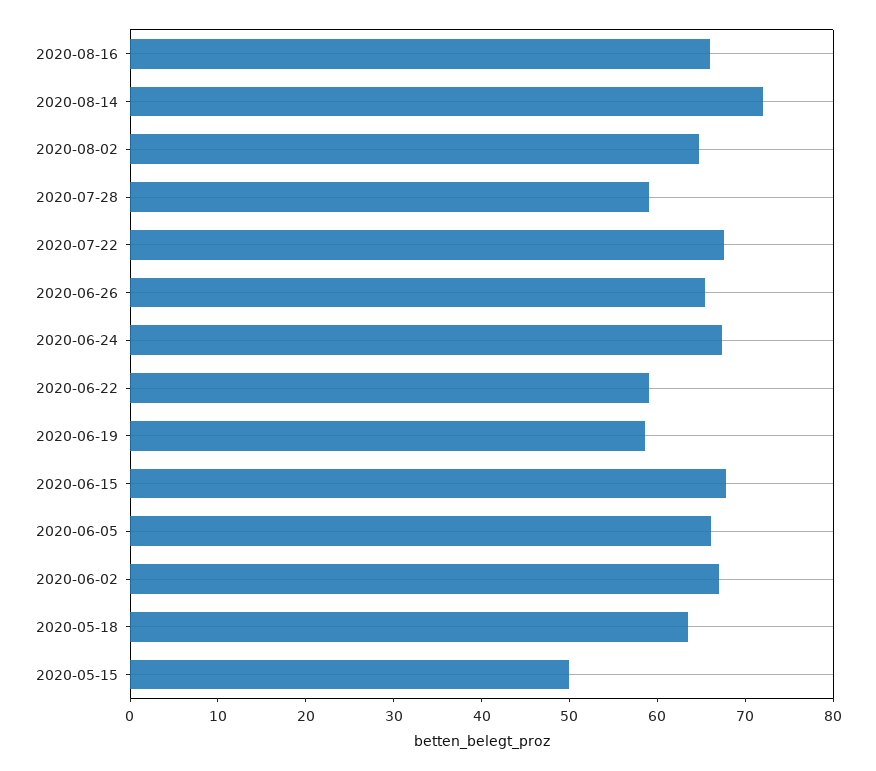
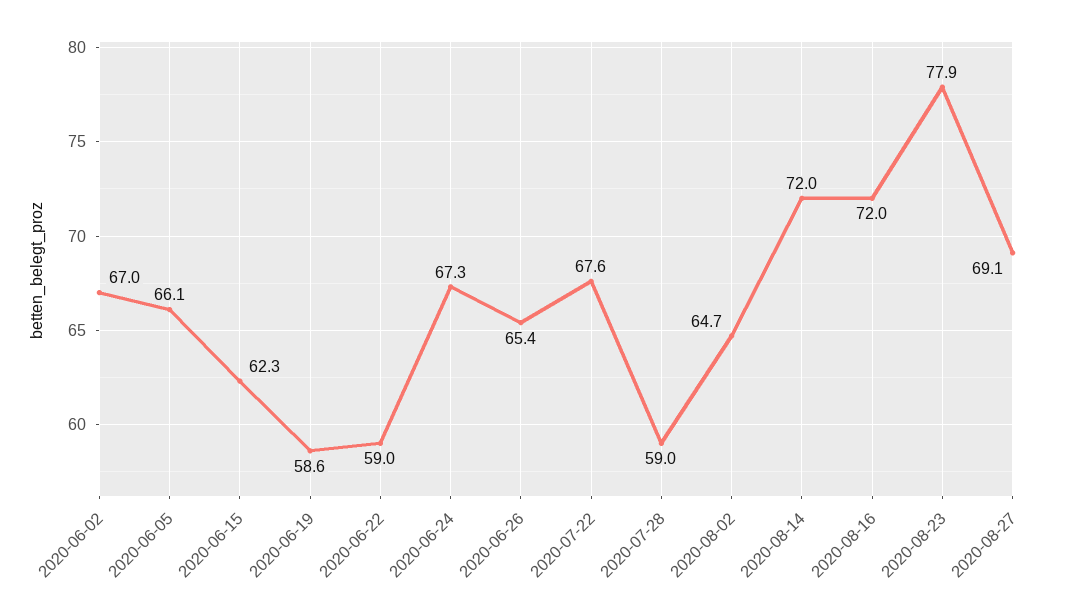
2020-08-16: 66 -> 72
2020-06-15: 68 -> 62.3
2020-05-18: 64 -> none
2020-05-15: 50 -> none
2020-08-23: none -> 77.9
2020-08-27: none -> 69.1

